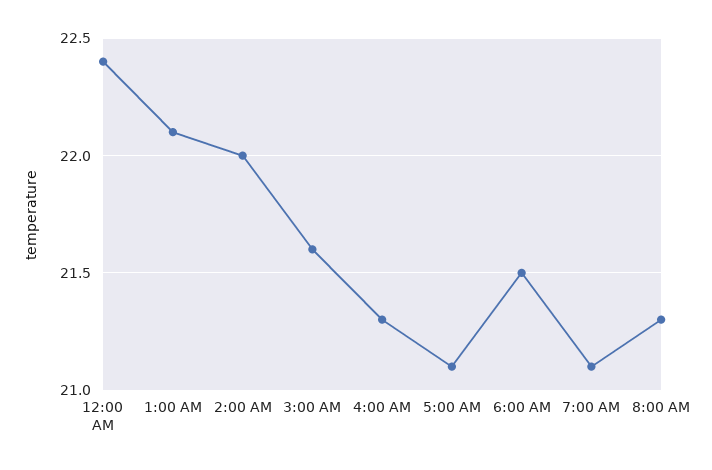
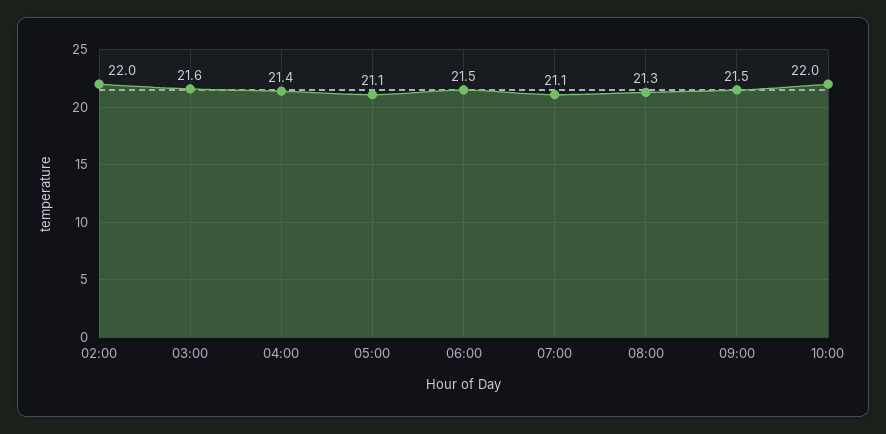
12:00 AM: 22.4 -> none
1:00 AM: 22.1 -> none
4:00 AM: 21.3 -> 21.4
09:00: none -> 21.5
10:00: none -> 22

